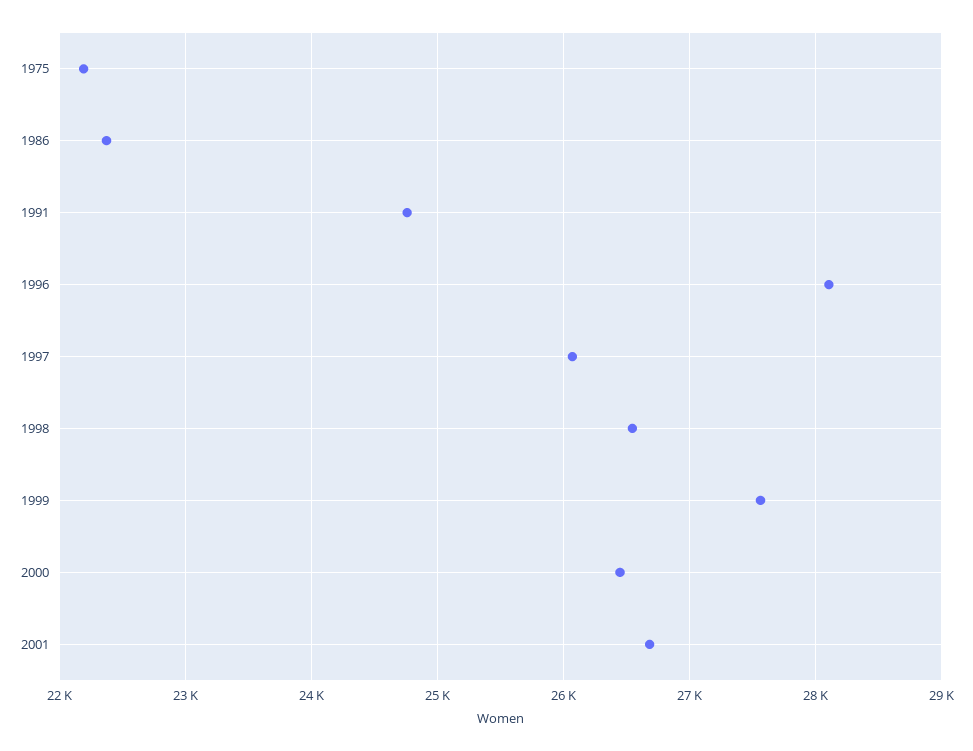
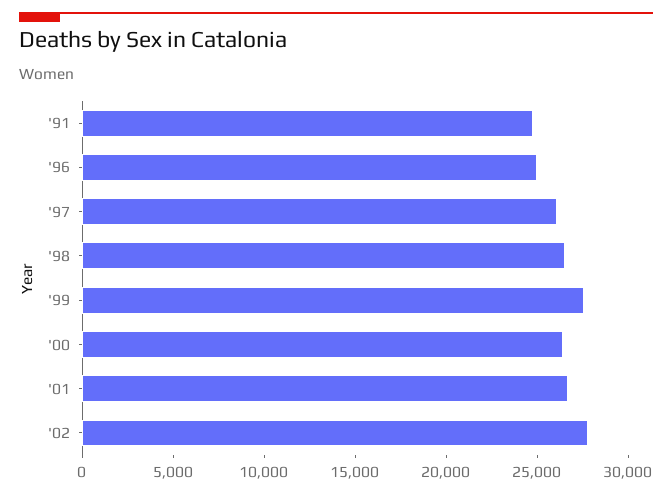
1975: 22200 -> none
1986: 22400 -> none
1996: 28100 -> 25000
'02: none -> 28000

